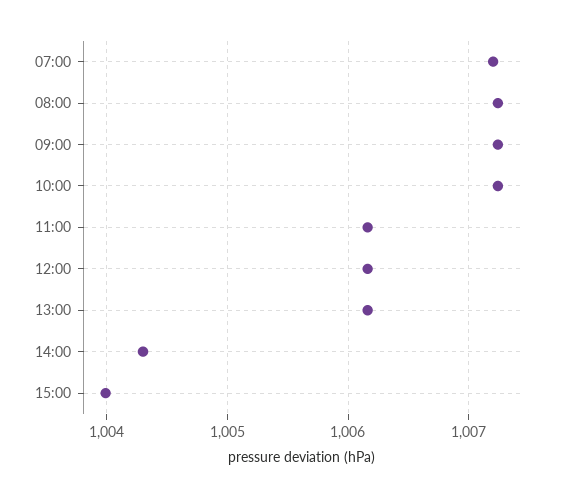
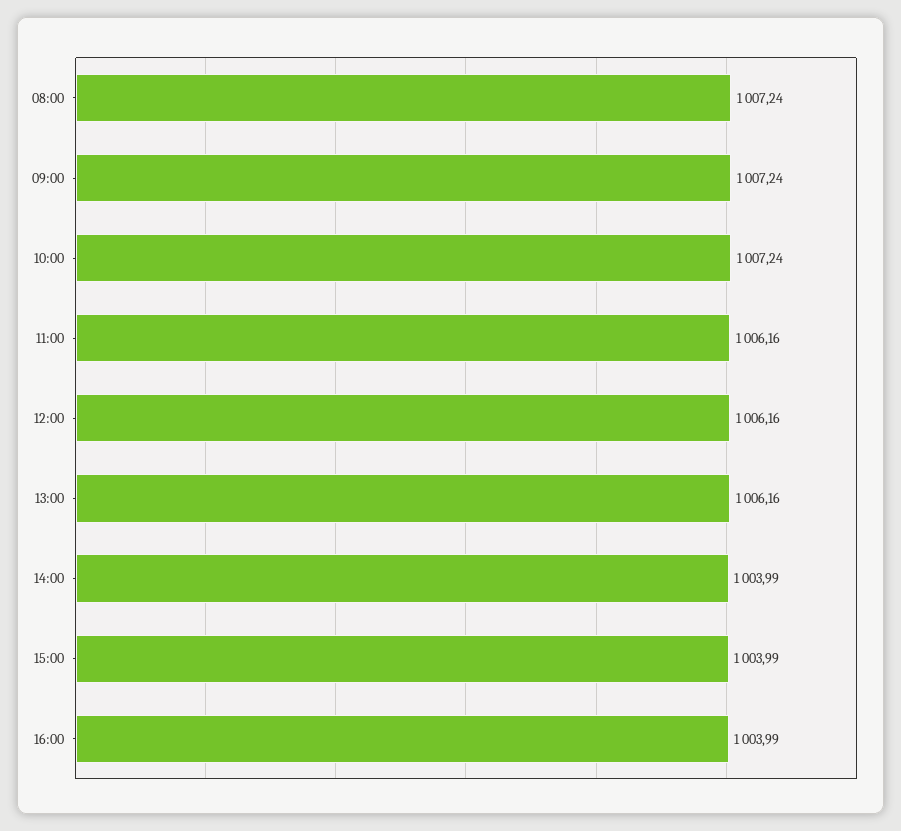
07:00: 1007.2 -> none
14:00: 1004.3 -> 1003.99
16:00: none -> 1003.99

